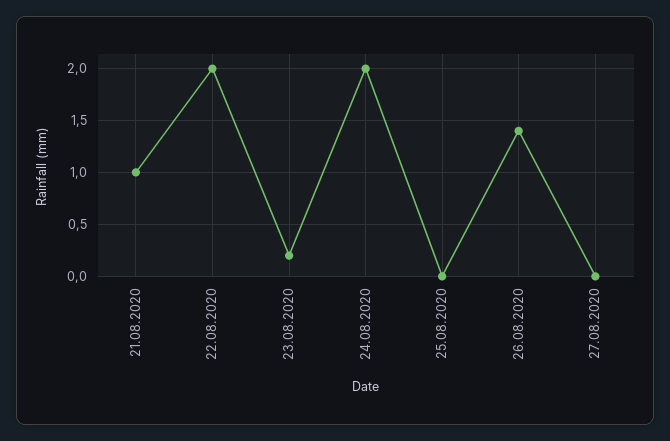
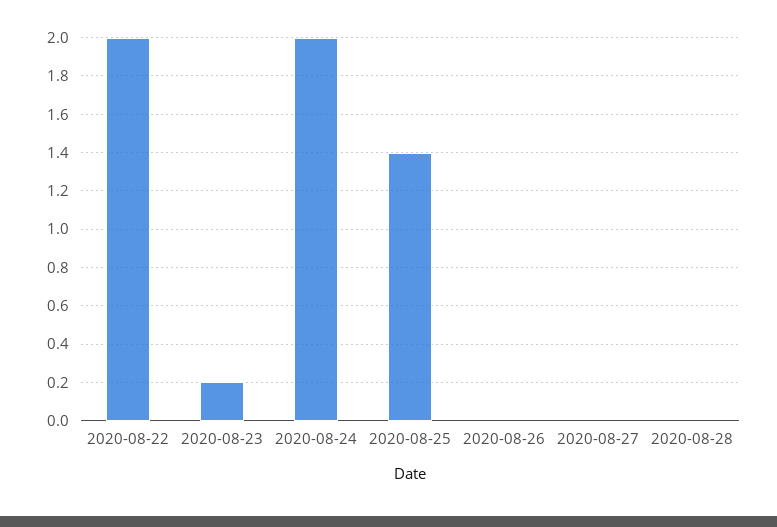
21.08.2020: 1 -> none
25.08.2020: 0 -> 1.4
26.08.2020: 1.4 -> 0
2020-08-28: none -> 0

